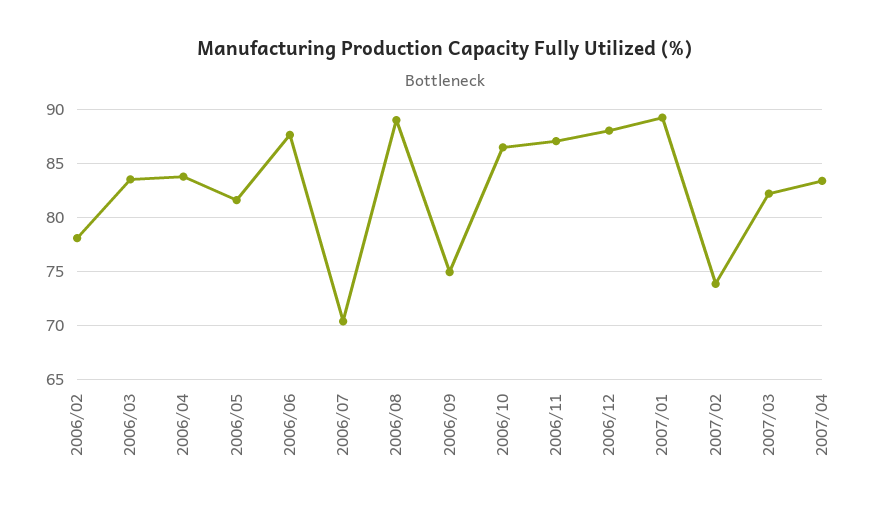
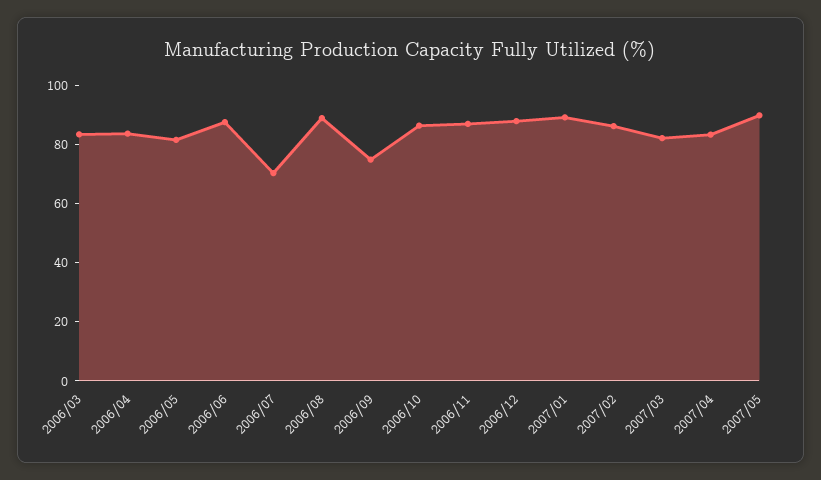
2006/02: 78 -> none
2007/02: 74 -> 85
2007/05: none -> 90

